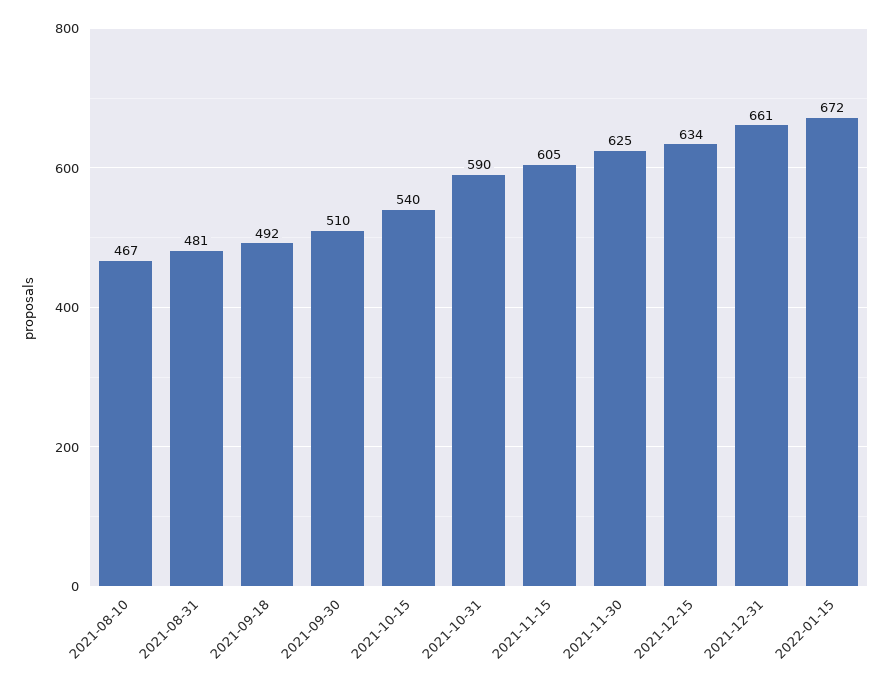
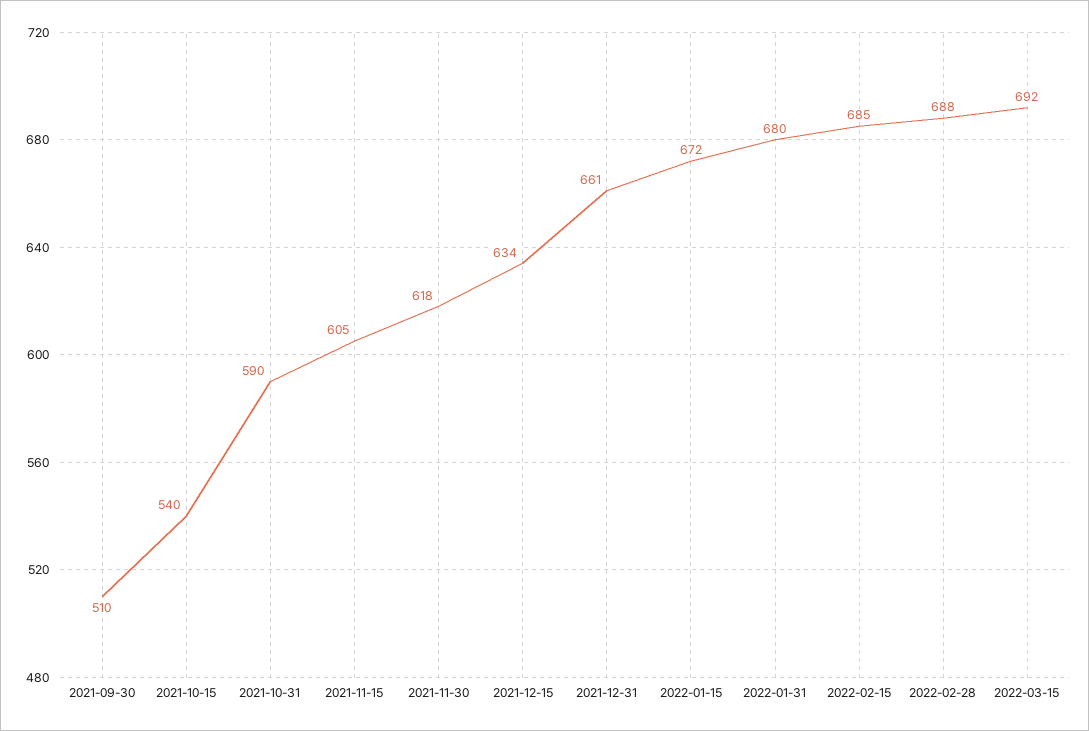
2021-08-10: 467 -> none
2021-08-31: 481 -> none
2021-09-18: 492 -> none
2021-11-30: 625 -> 618
2022-01-31: none -> 680
2022-02-15: none -> 685
2022-02-28: none -> 688
2022-03-15: none -> 692

